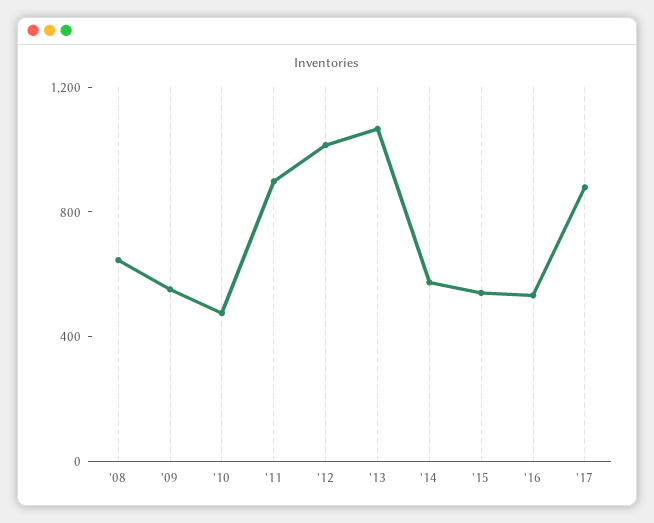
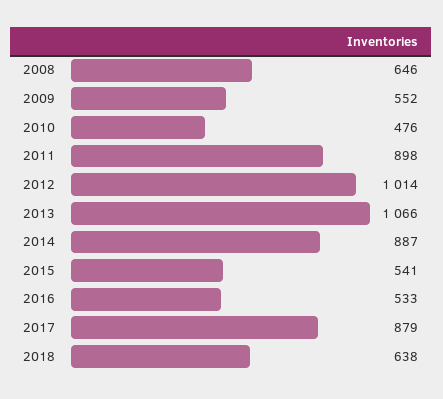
'14: 600 -> 887
2018: none -> 638

